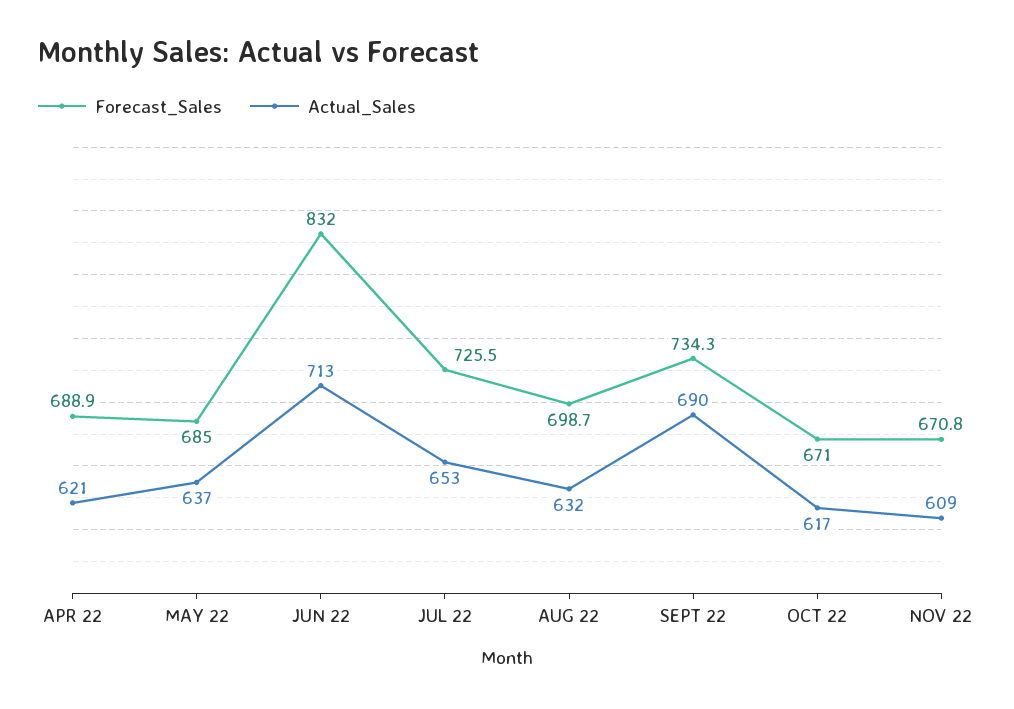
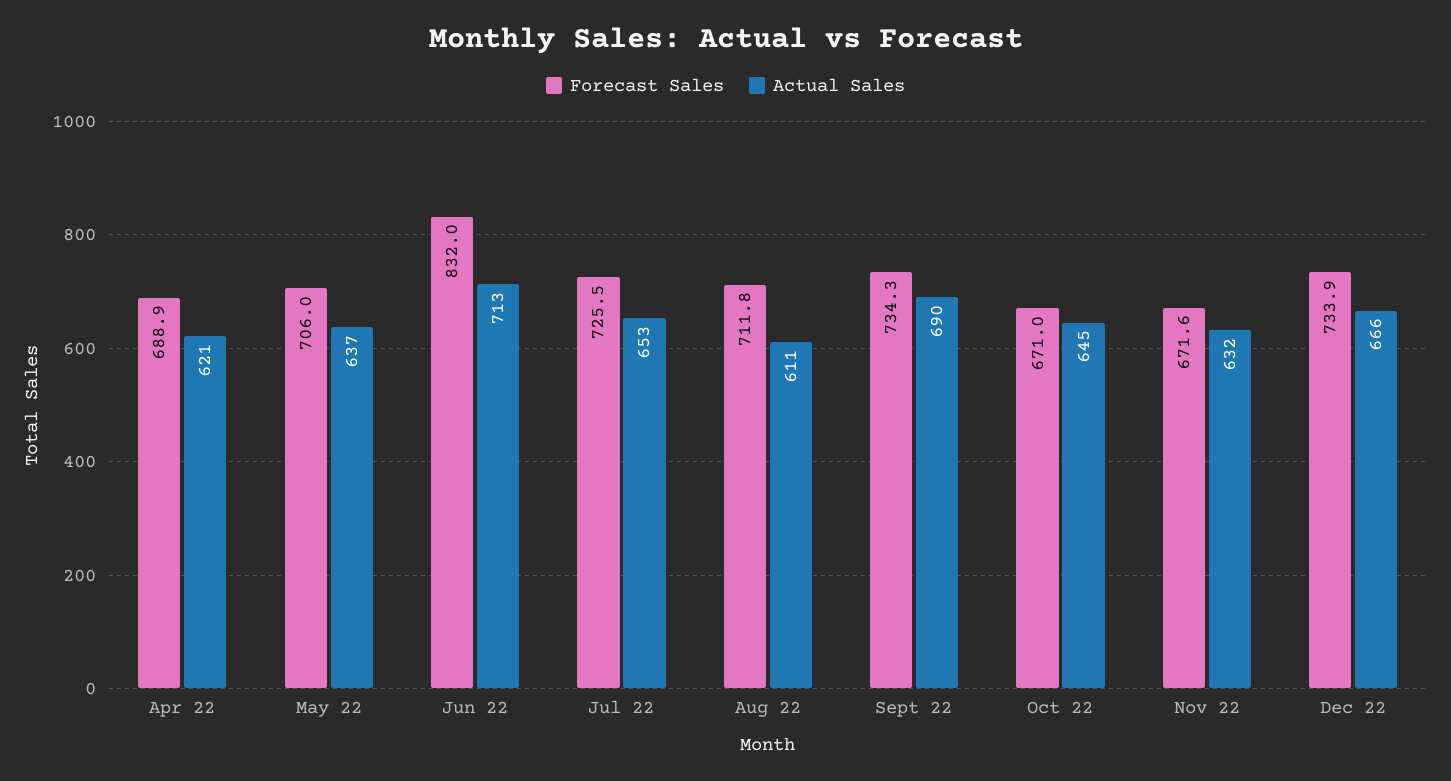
Forecast_Sales, MAY 22: 685 -> 706
Forecast_Sales, AUG 22: 698.7 -> 711.8
Actual_Sales, AUG 22: 632 -> 611
Actual_Sales, OCT 22: 617 -> 645
Forecast_Sales, NOV 22: 670.8 -> 671.6
Actual_Sales, NOV 22: 609 -> 632
Forecast_Sales, Dec 22: none -> 733.9
Actual_Sales, Dec 22: none -> 666

